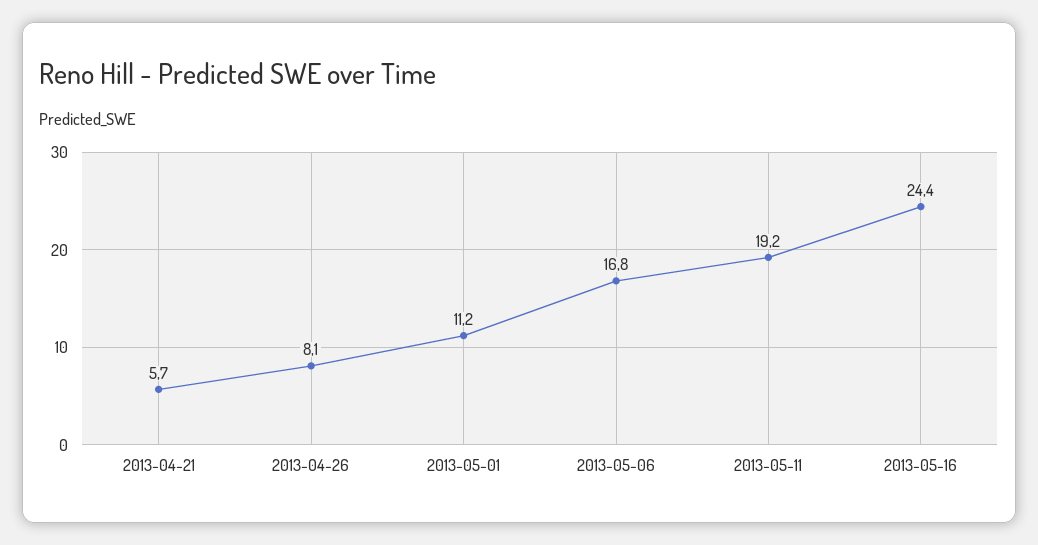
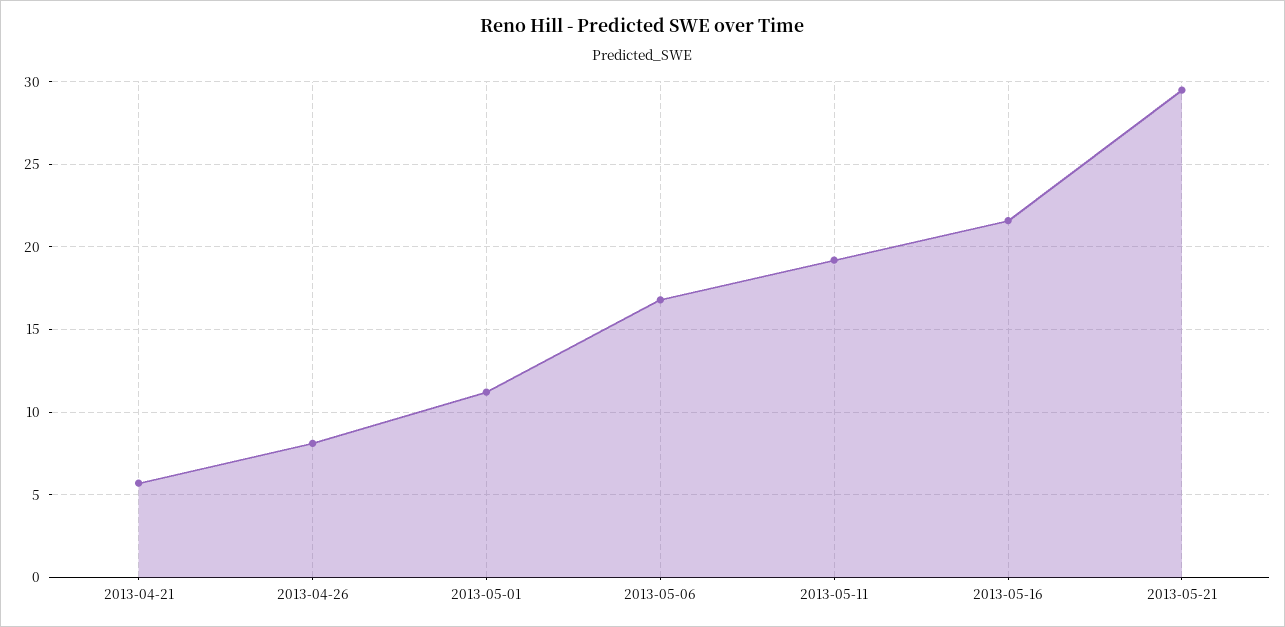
2013-05-16: 24.4 -> 21.5
2013-05-21: none -> 29.5

